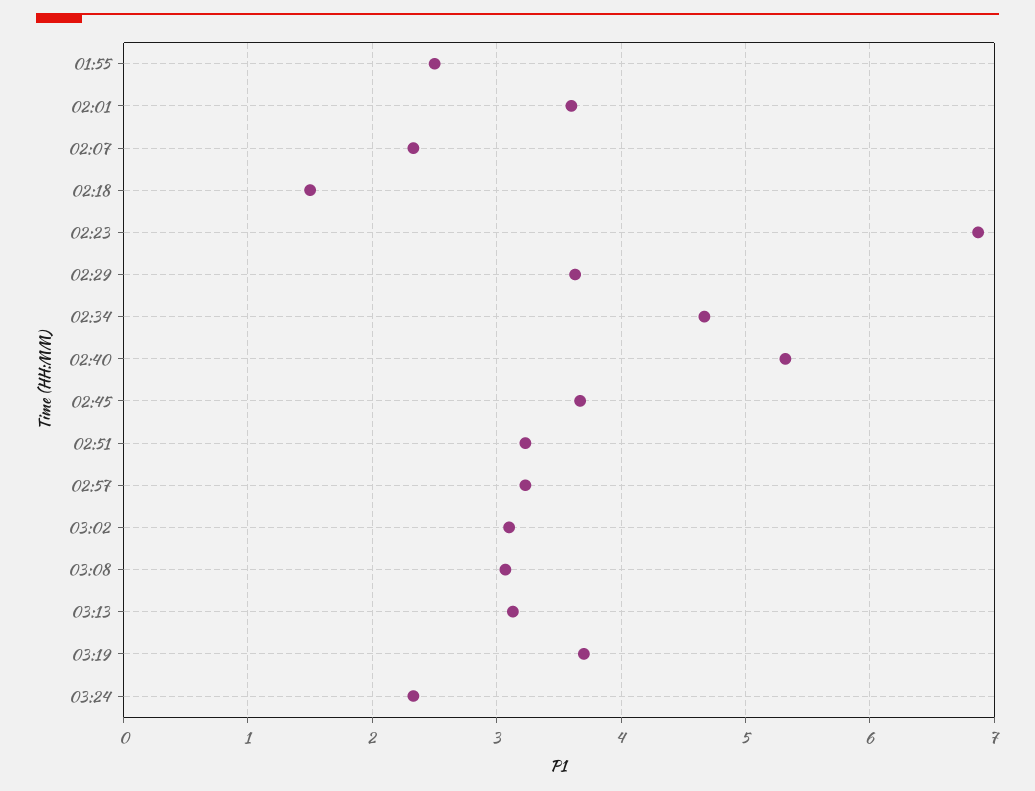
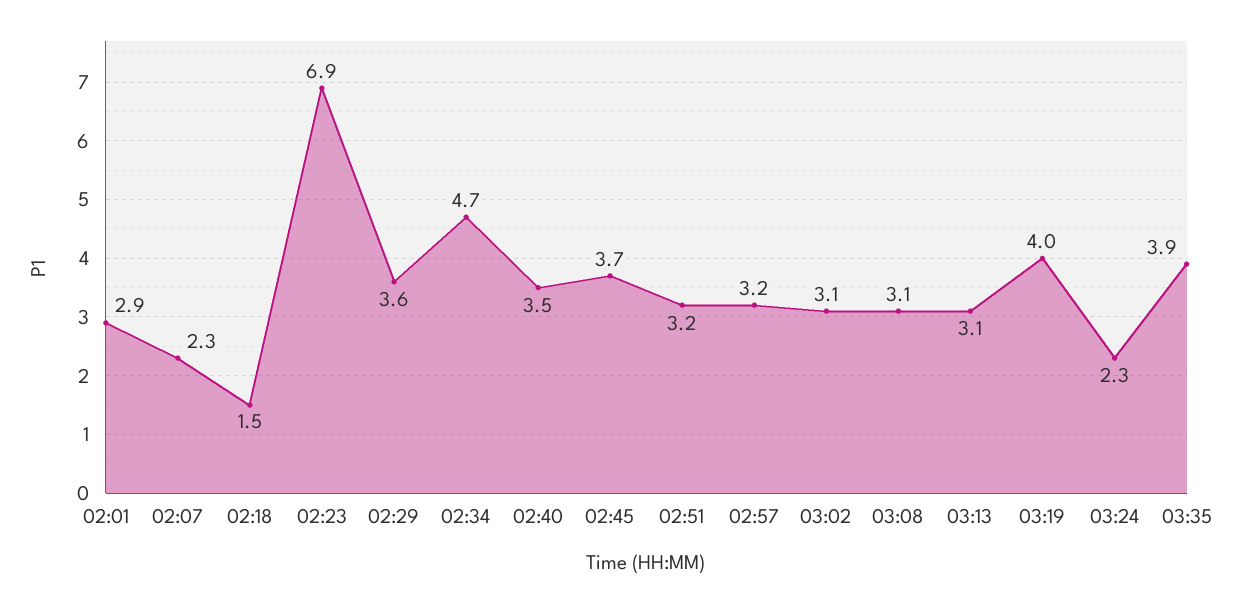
01:55: 2.5 -> none
02:01: 3.6 -> 2.9
02:40: 5.3 -> 3.5
03:19: 3.7 -> 4
03:35: none -> 3.9

